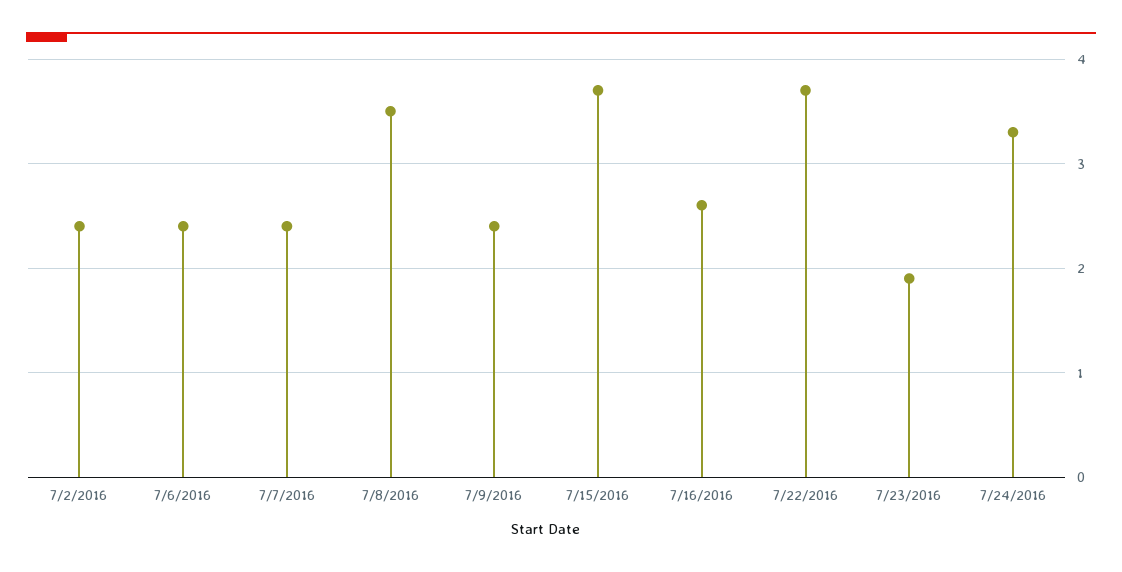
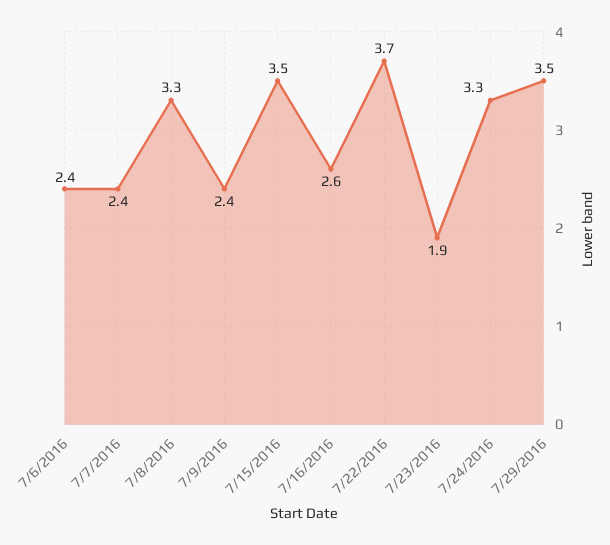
7/2/2016: 2.4 -> none
7/8/2016: 3.5 -> 3.3
7/15/2016: 3.7 -> 3.5
7/29/2016: none -> 3.5

